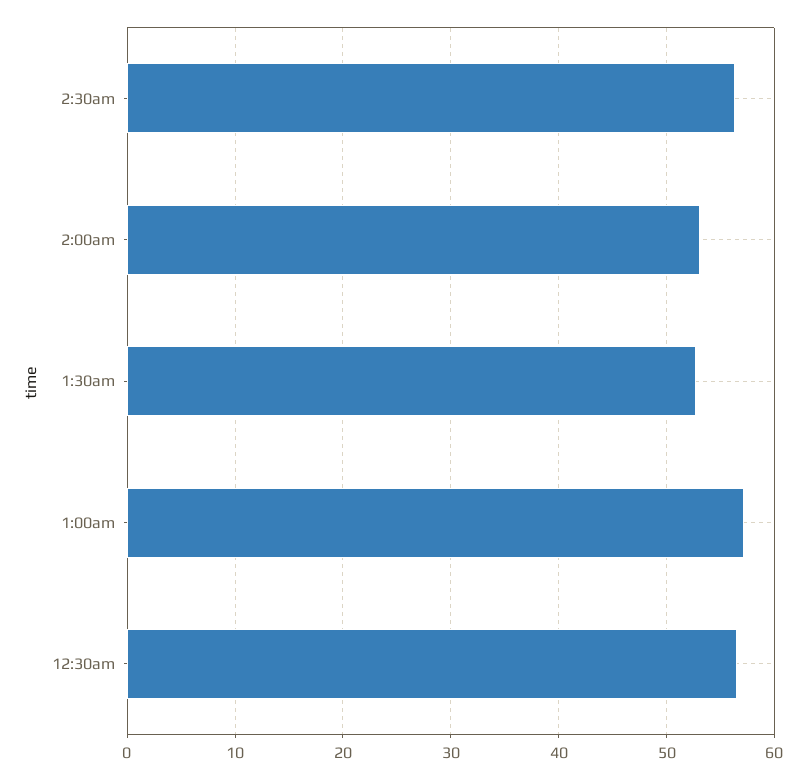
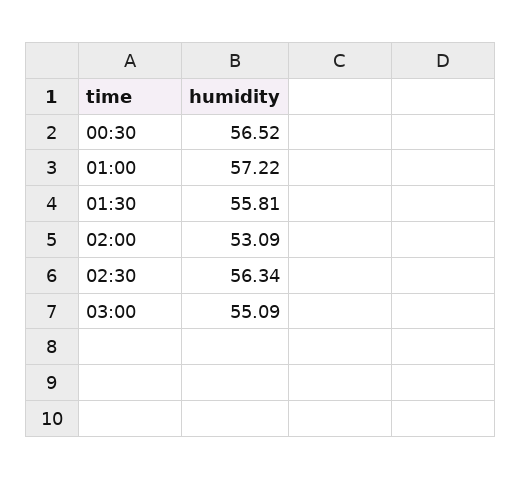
1:30am: 53 -> 55.81
03:00: none -> 55.09

